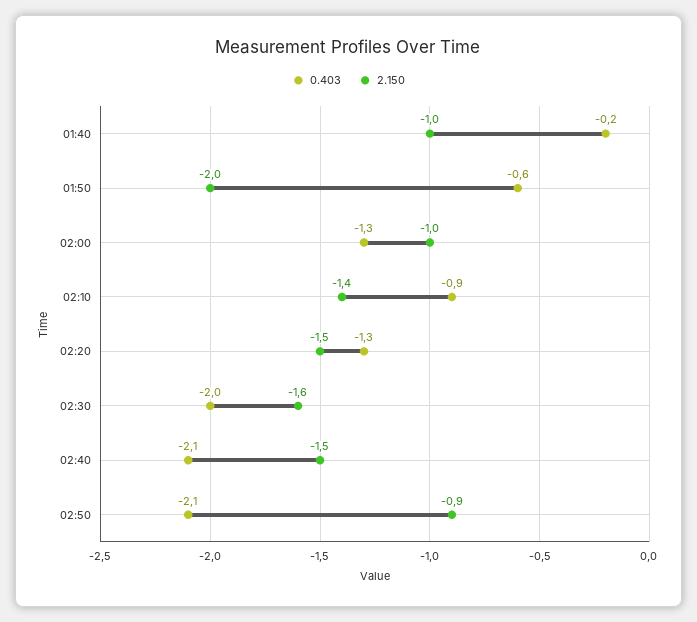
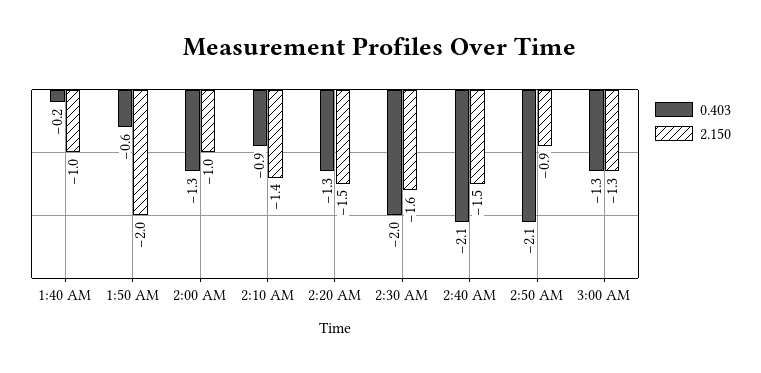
0.403, 3:00 AM: none -> -1.3
2.150, 3:00 AM: none -> -1.3

